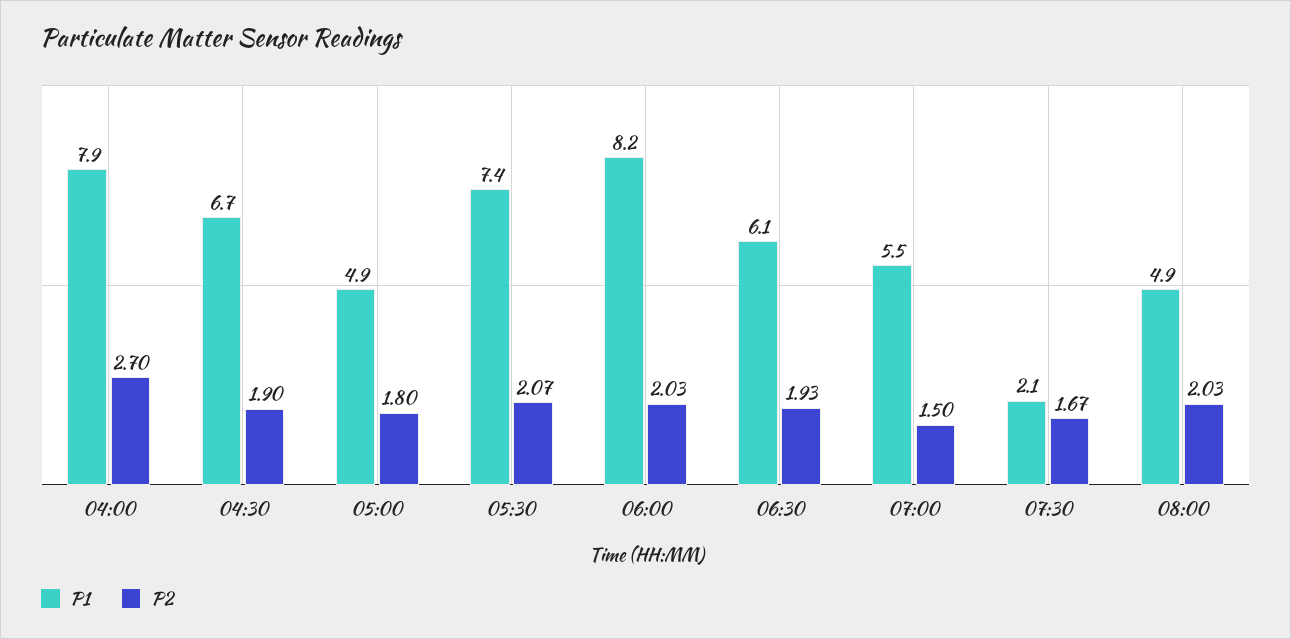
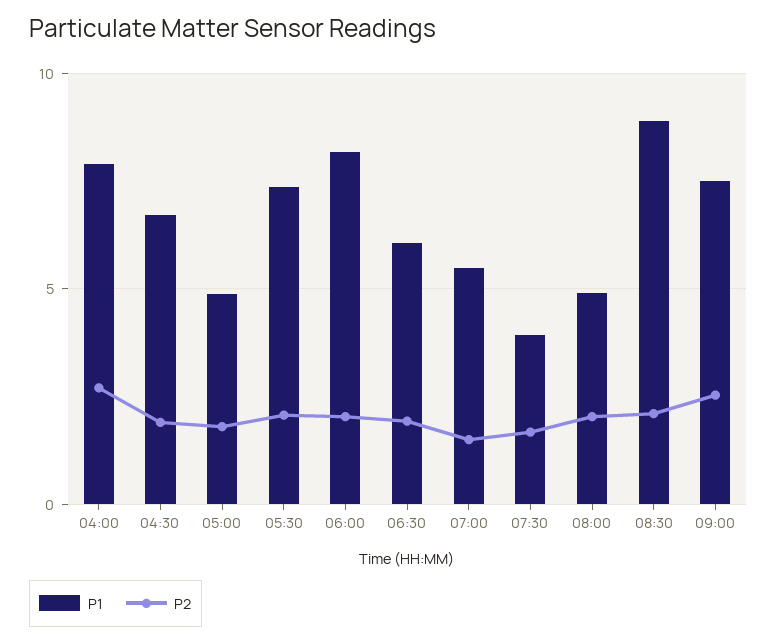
P1, 07:30: 2.1 -> 4
P1, 08:30: none -> 9
P2, 08:30: none -> 2
P1, 09:00: none -> 7.5
P2, 09:00: none -> 2.5

